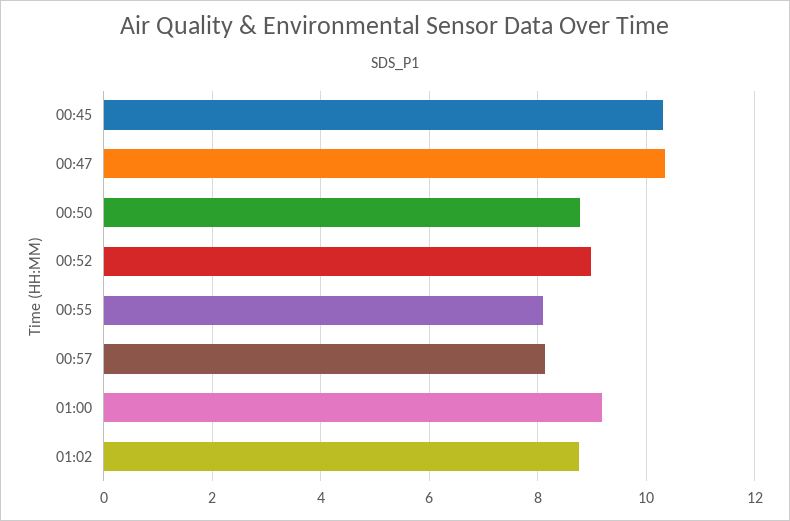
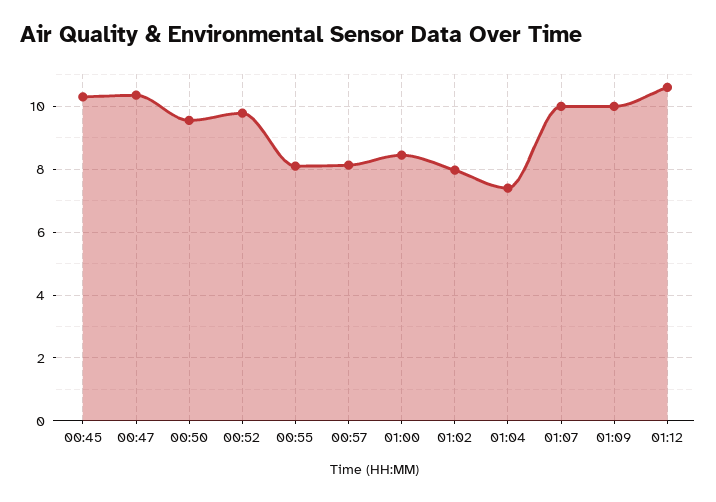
00:50: 8.8 -> 9.6
00:52: 9 -> 9.8
01:00: 9.2 -> 8.4
01:02: 8.8 -> 8
01:04: none -> 7.4
01:07: none -> 10
01:09: none -> 10
01:12: none -> 10.6

